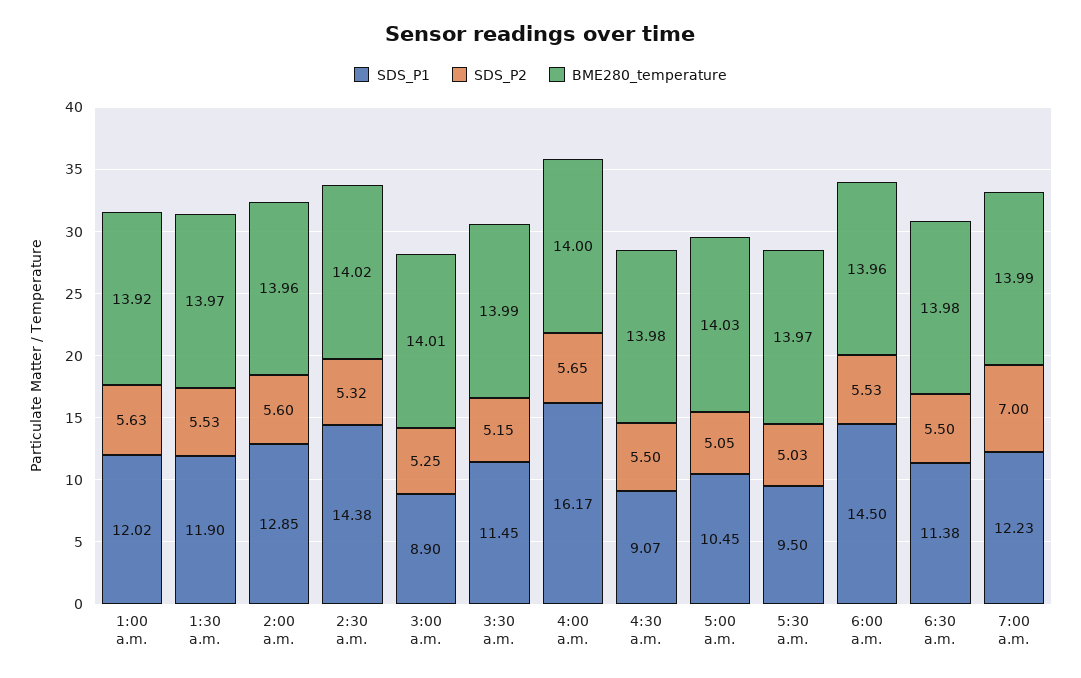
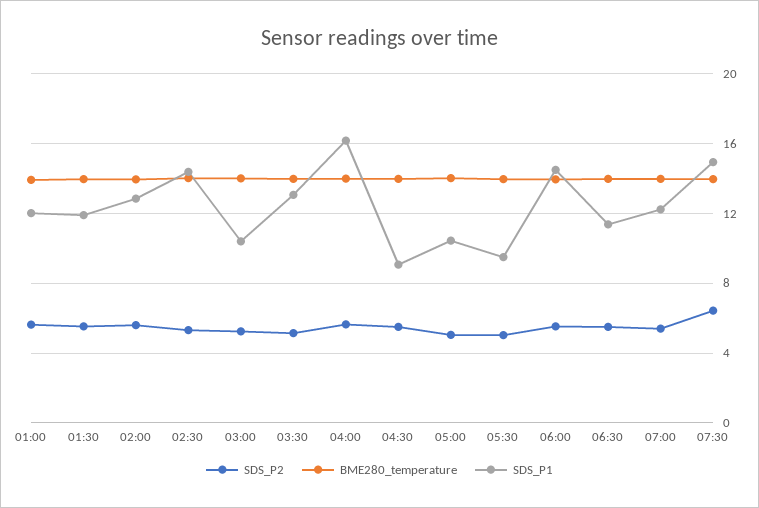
SDS_P1, 3:00 a.m.: 8.9 -> 10.5
SDS_P1, 3:30 a.m.: 11.45 -> 13
SDS_P2, 7:00 a.m.: 7 -> 5.5
SDS_P2, 07:30: none -> 6.5
BME280_temperature, 07:30: none -> 14
SDS_P1, 07:30: none -> 15

